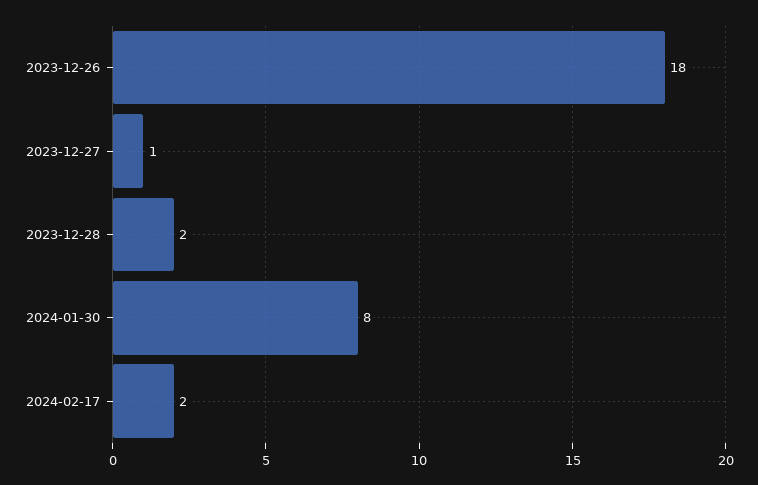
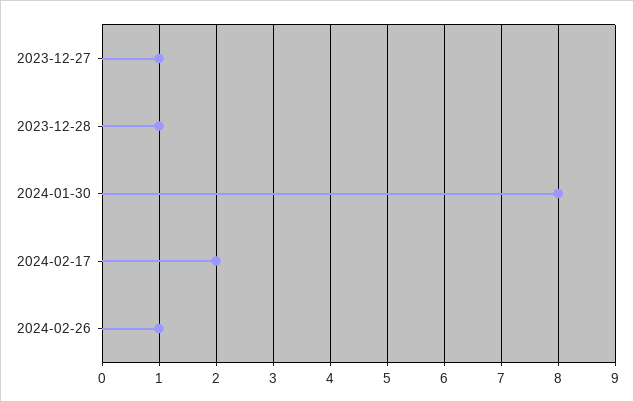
2023-12-26: 18 -> none
2023-12-28: 2 -> 1
2024-02-26: none -> 1

